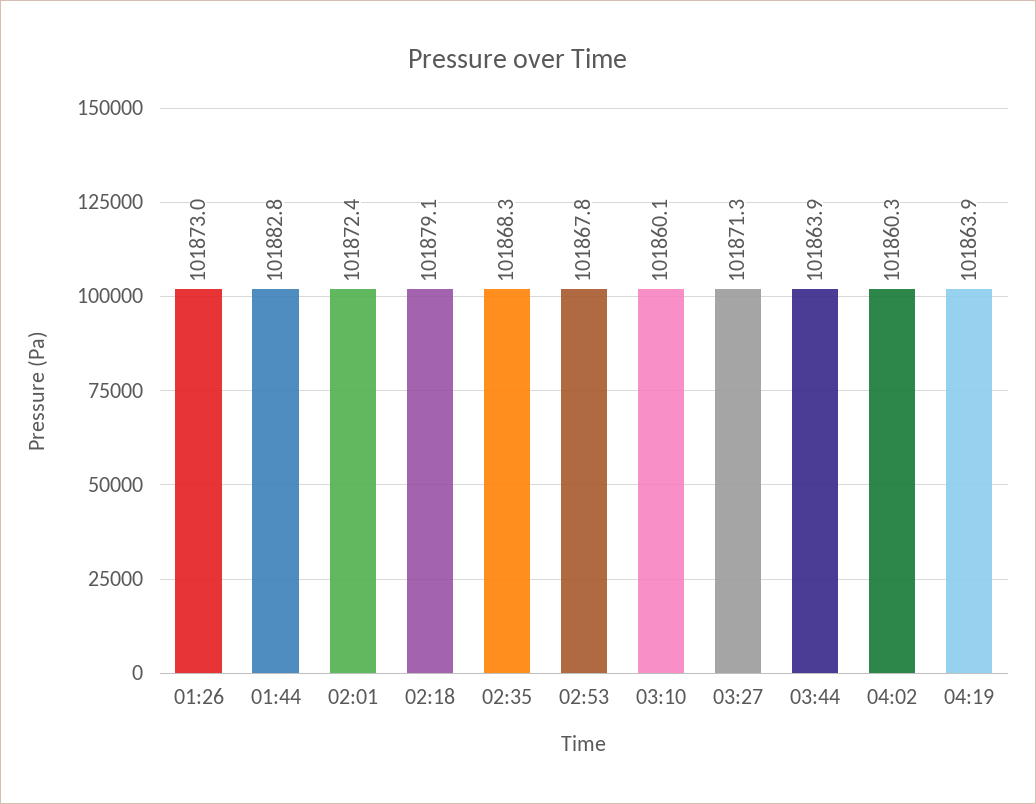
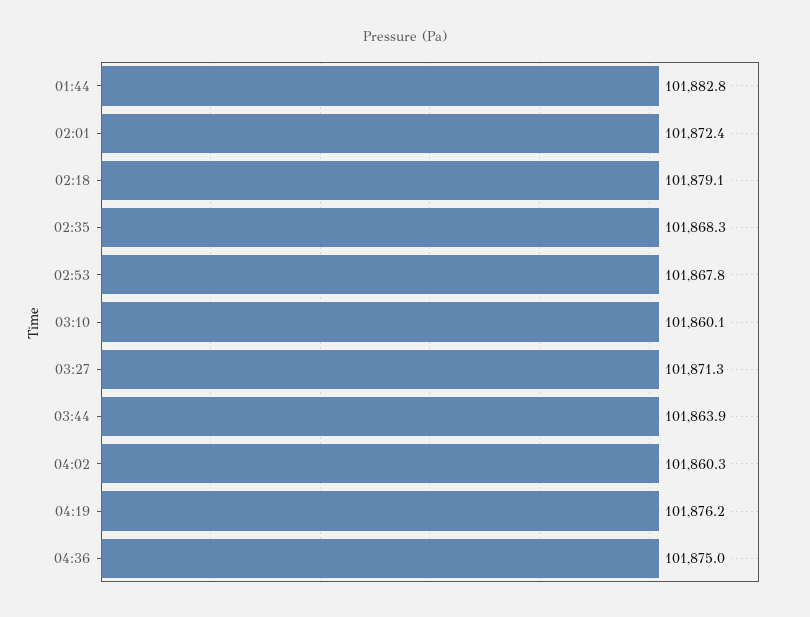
01:26: 101873 -> none
04:19: 101863.9 -> 101876.2
04:36: none -> 101875

